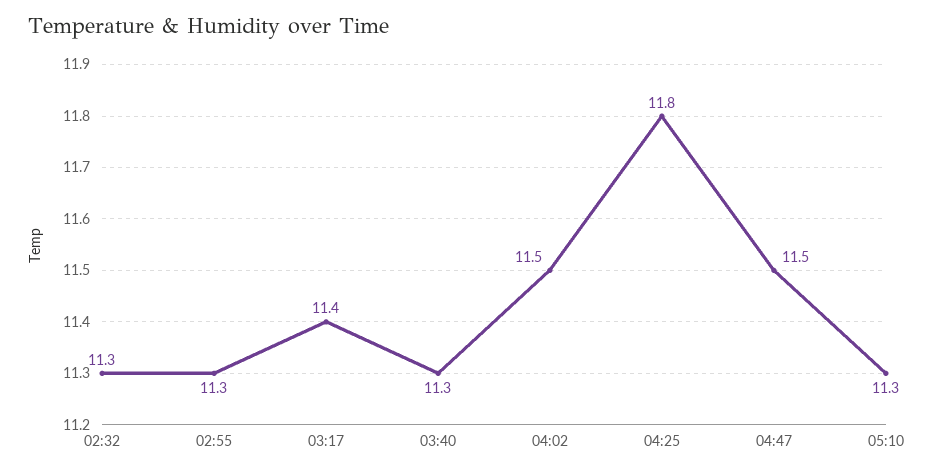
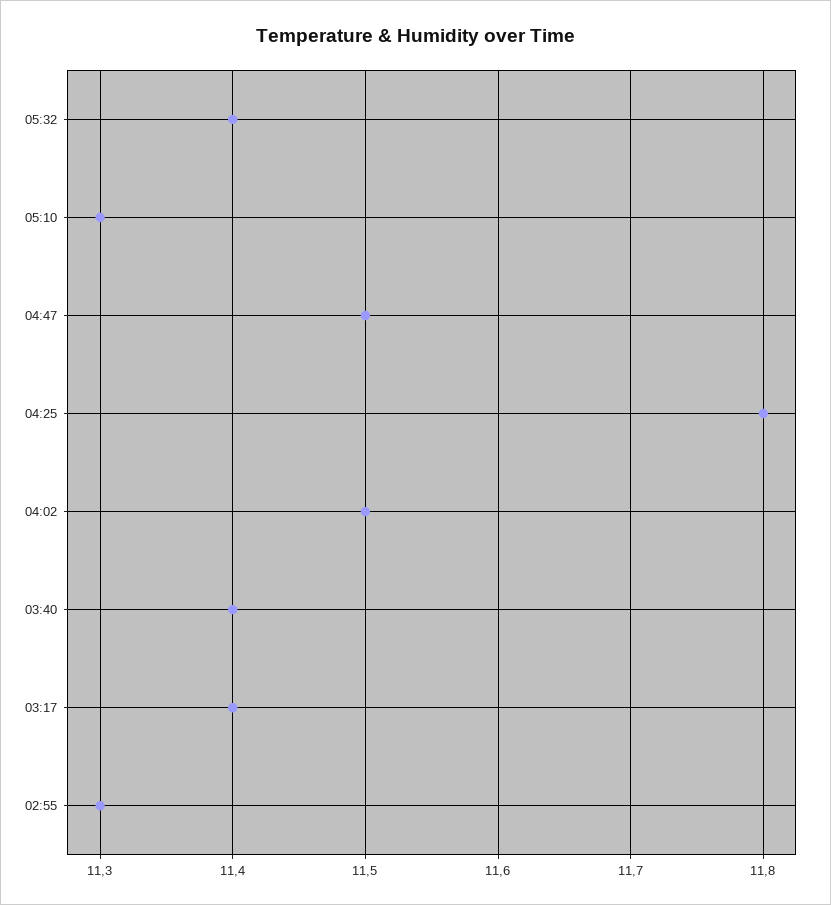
02:32: 11.3 -> none
03:40: 11.3 -> 11.4
05:32: none -> 11.4

